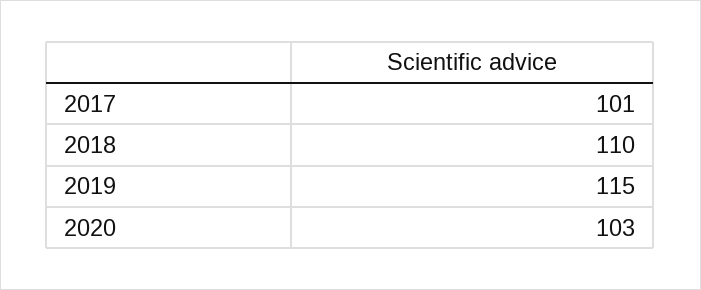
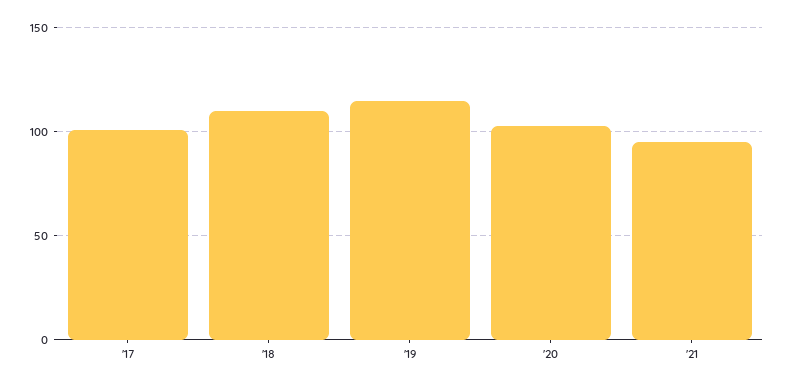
'21: none -> 95

